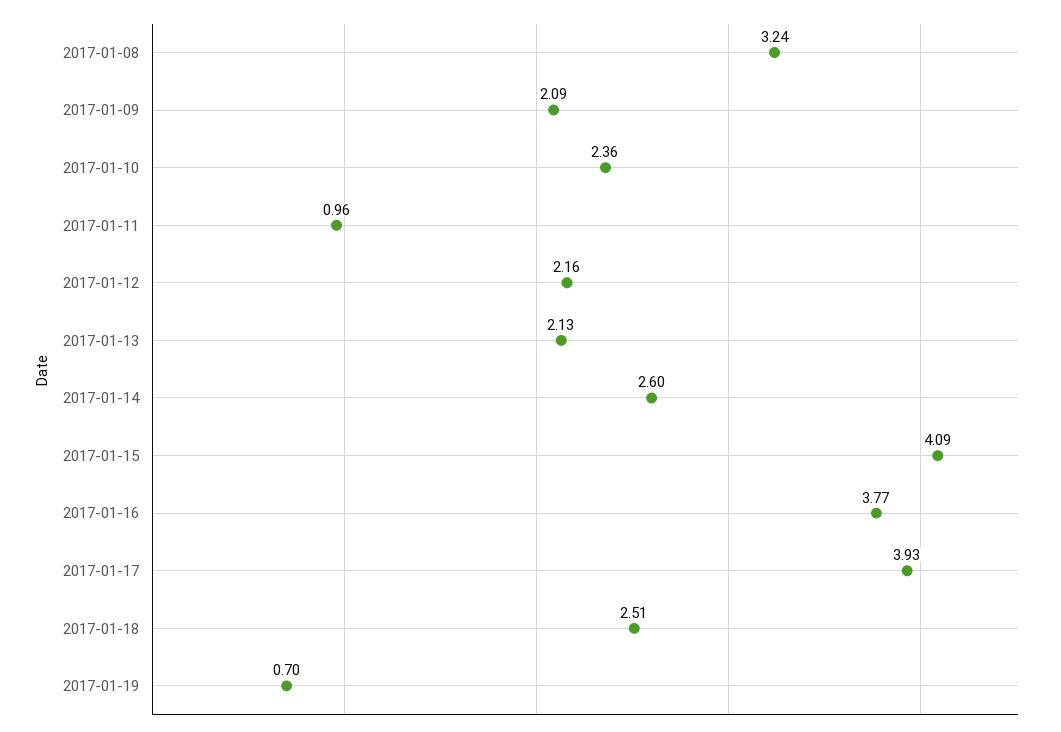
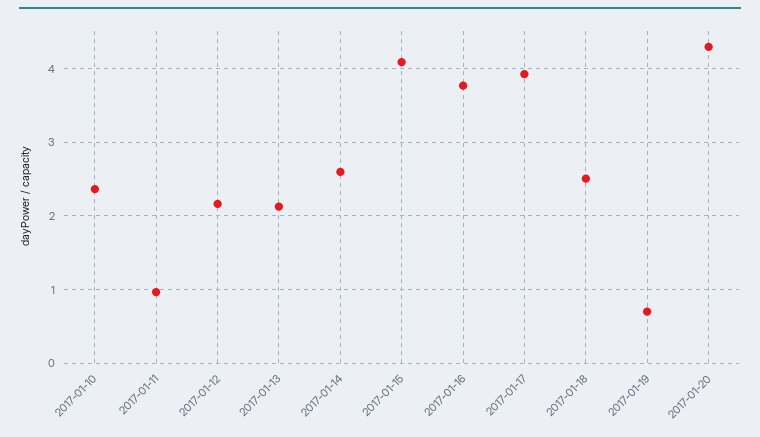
2017-01-08: 3.24 -> none
2017-01-09: 2.09 -> none
2017-01-20: none -> 4.3

